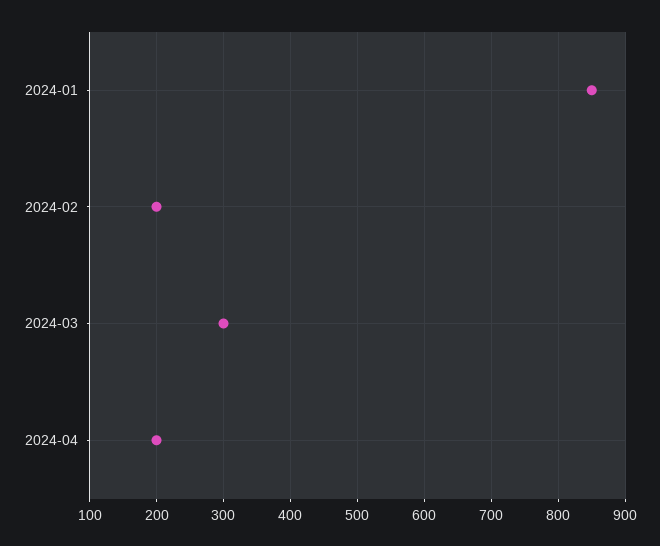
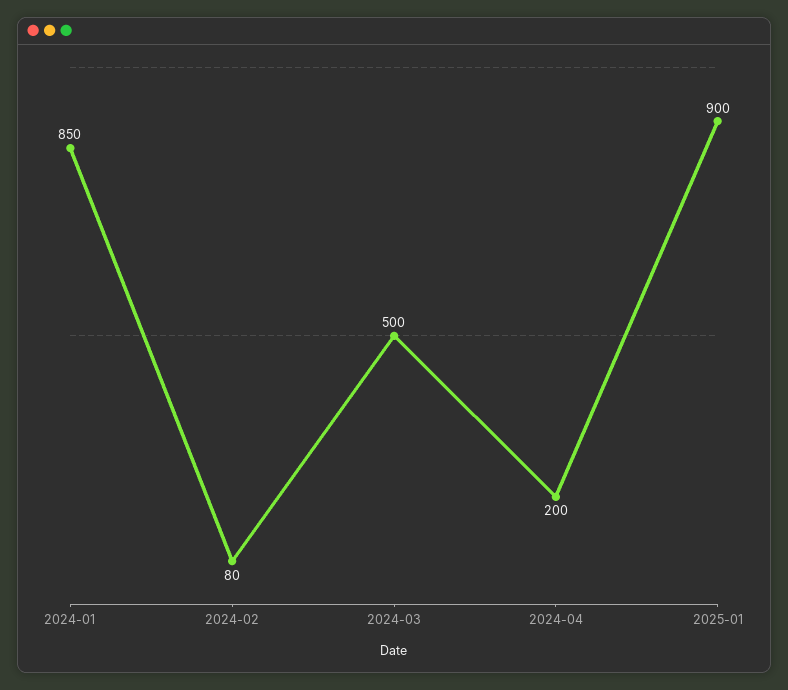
2024-02: 200 -> 80
2024-03: 300 -> 500
2025-01: none -> 900

